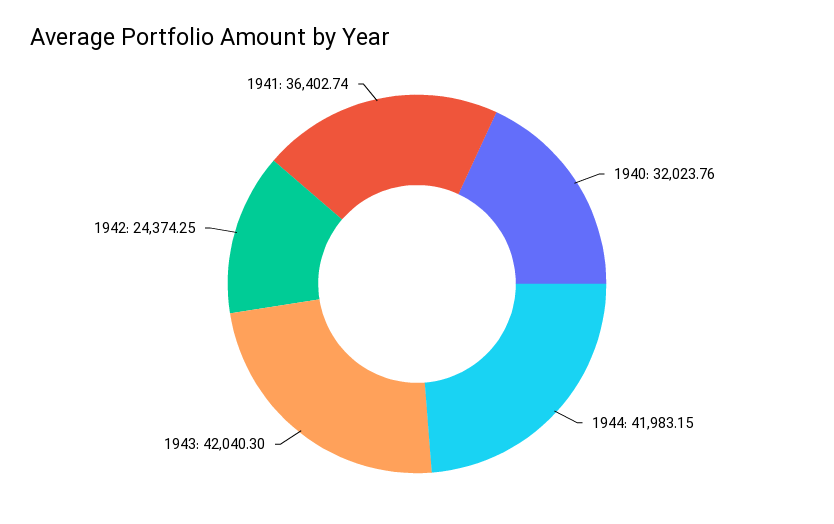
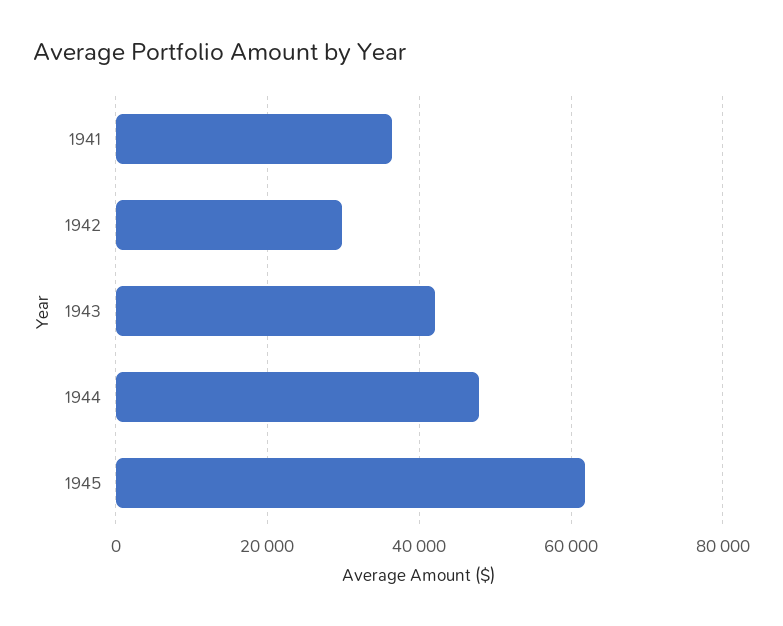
1940: 32023.76 -> none
1944: 41983.15 -> 48000
1942: 24374.25 -> 30000
1945: none -> 62000

